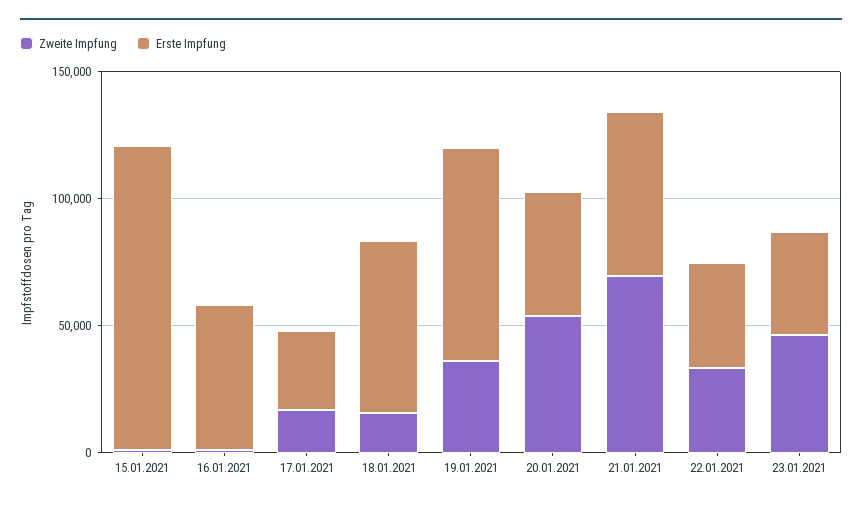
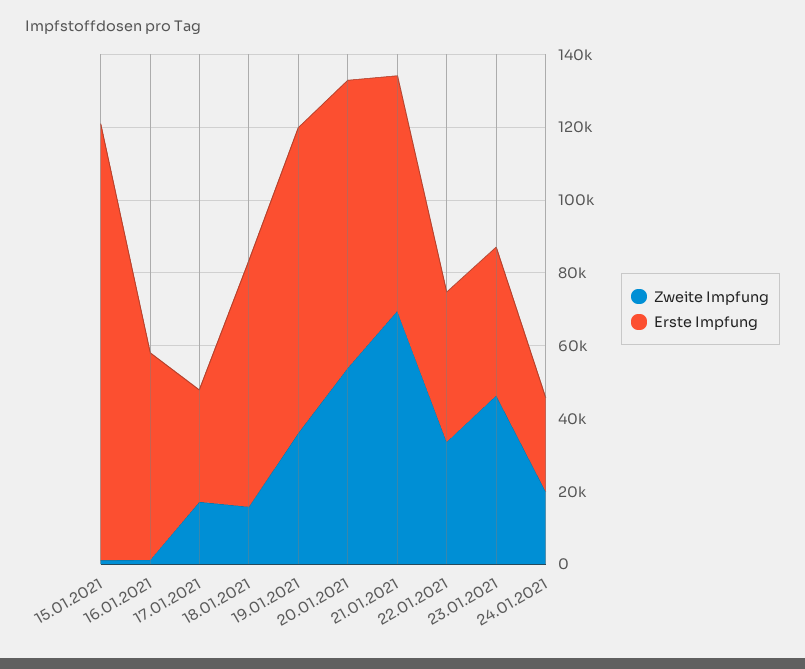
Erste Impfung, 20.01.2021: 50000 -> 80000
Zweite Impfung, 24.01.2021: none -> 20000
Erste Impfung, 24.01.2021: none -> 25000

